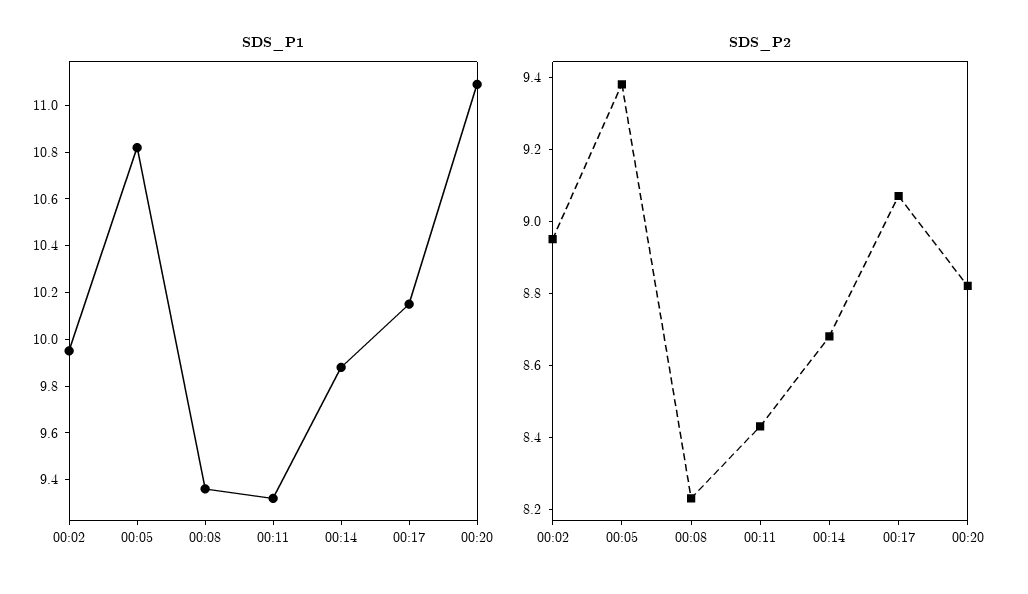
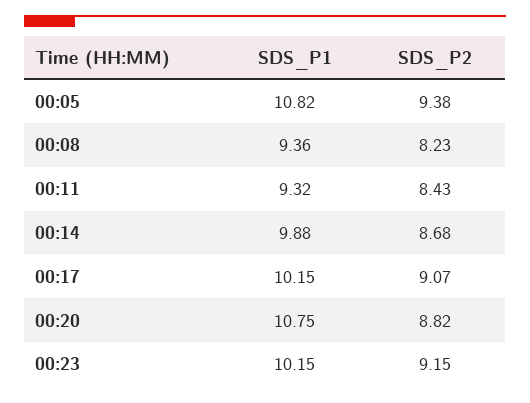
SDS_P1, 00:02: 9.95 -> none
SDS_P1, 00:20: 11.1 -> 10.75
SDS_P2, 00:02: 8.95 -> none
SDS_P1, 00:23: none -> 10.15
SDS_P2, 00:23: none -> 9.15

